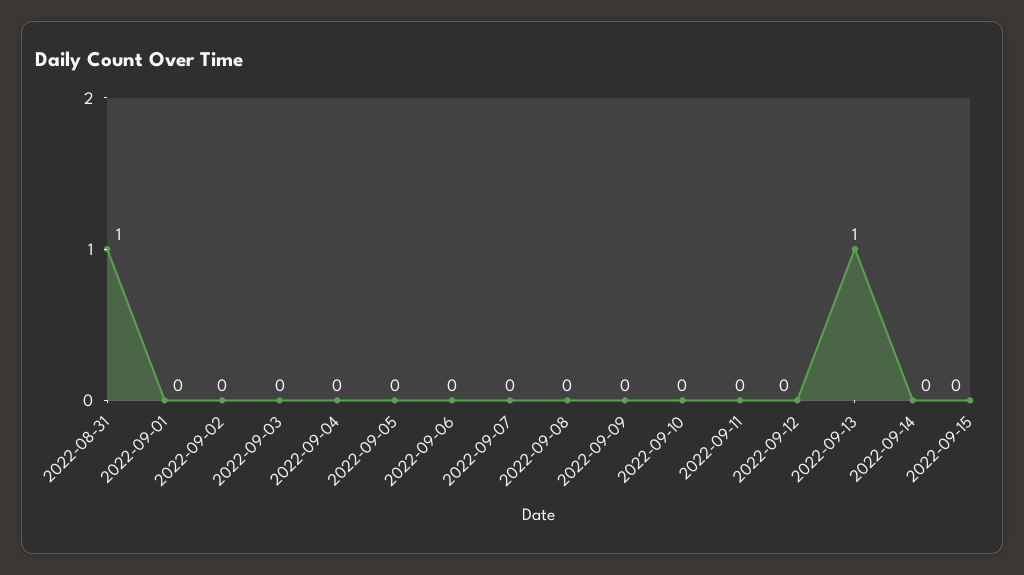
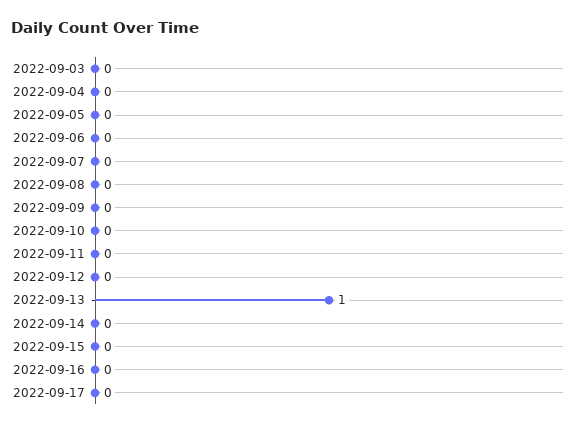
2022-08-31: 1 -> none
2022-09-01: 0 -> none
2022-09-02: 0 -> none
2022-09-16: none -> 0
2022-09-17: none -> 0

